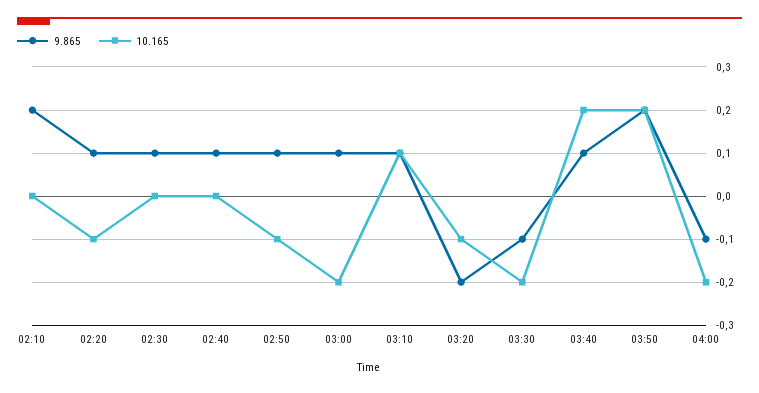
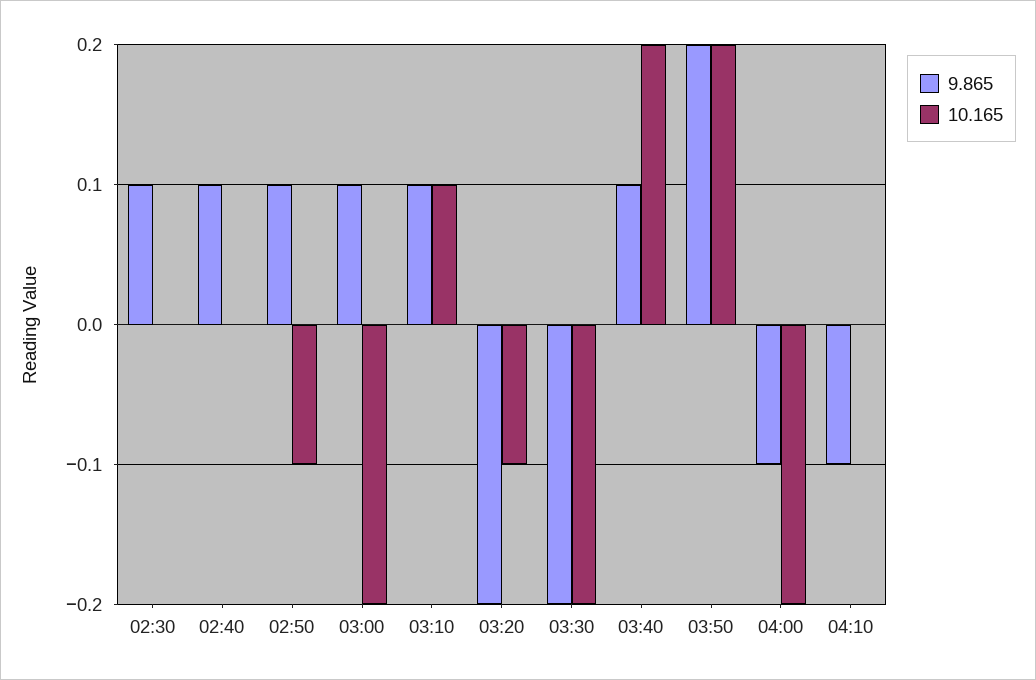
9.865, 02:10: 0.2 -> none
10.165, 02:10: 0 -> none
9.865, 02:20: 0.1 -> none
10.165, 02:20: -0.1 -> none
9.865, 03:30: -0.1 -> -0.2
9.865, 04:10: none -> -0.1
10.165, 04:10: none -> 0

